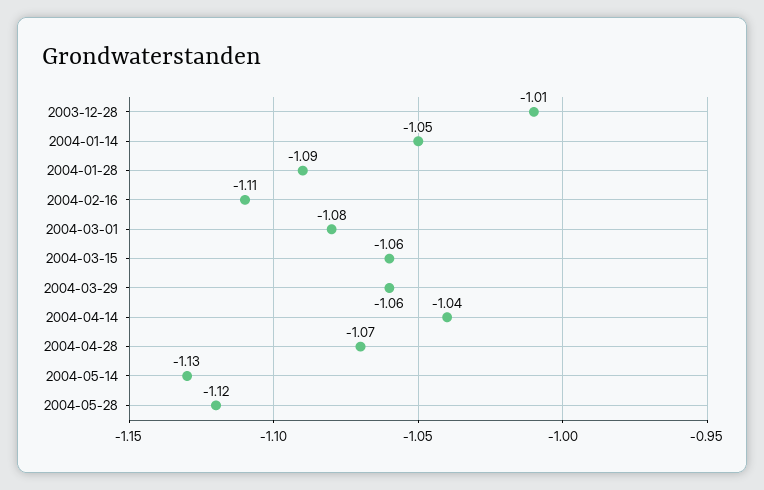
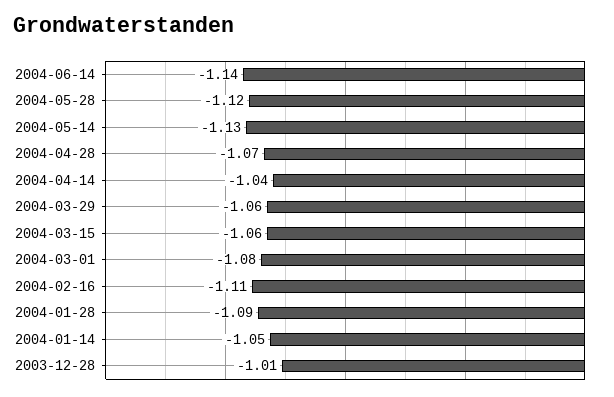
2004-06-14: none -> -1.14

